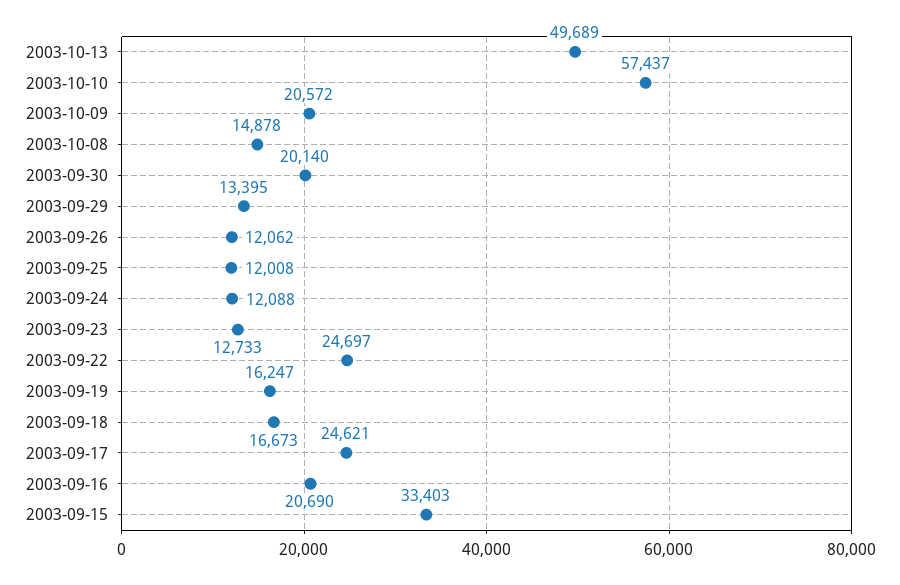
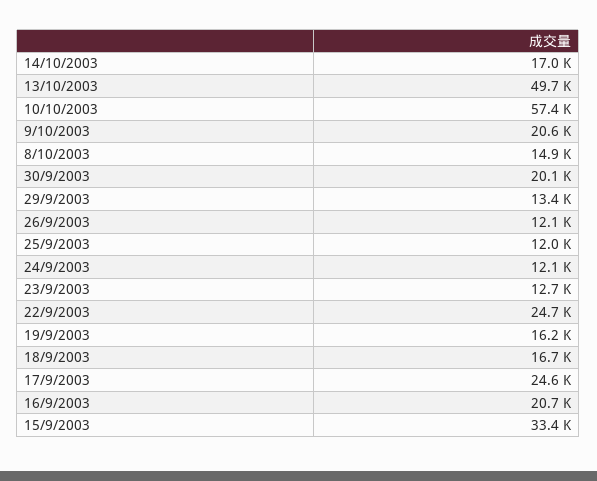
14/10/2003: none -> 17000

